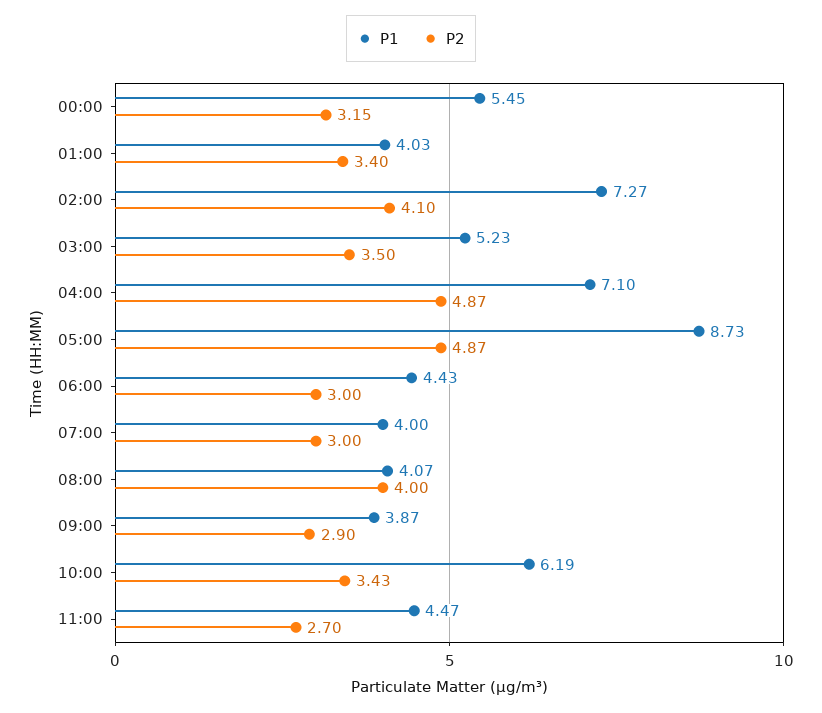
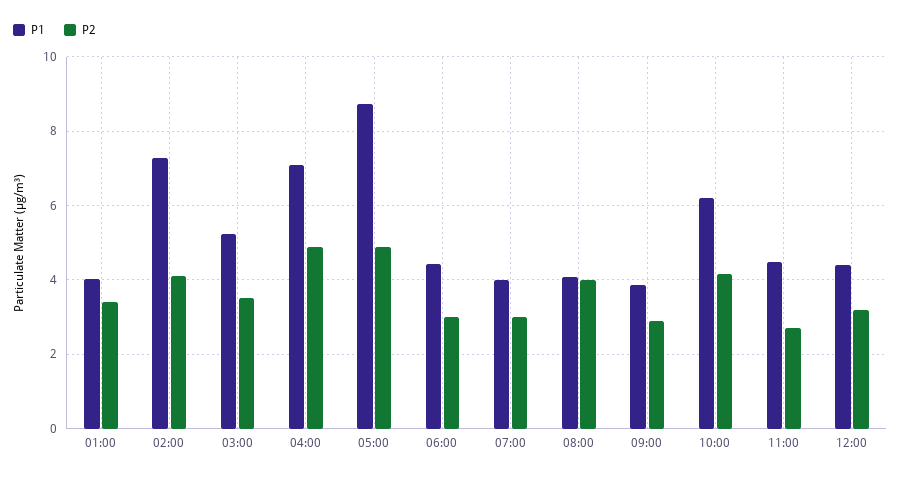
P1, 00:00: 5.45 -> none
P2, 00:00: 3.15 -> none
P2, 10:00: 3.43 -> 4.2
P1, 12:00: none -> 4.4
P2, 12:00: none -> 3.2

